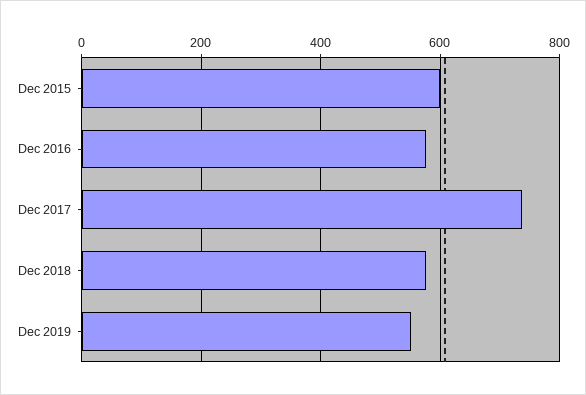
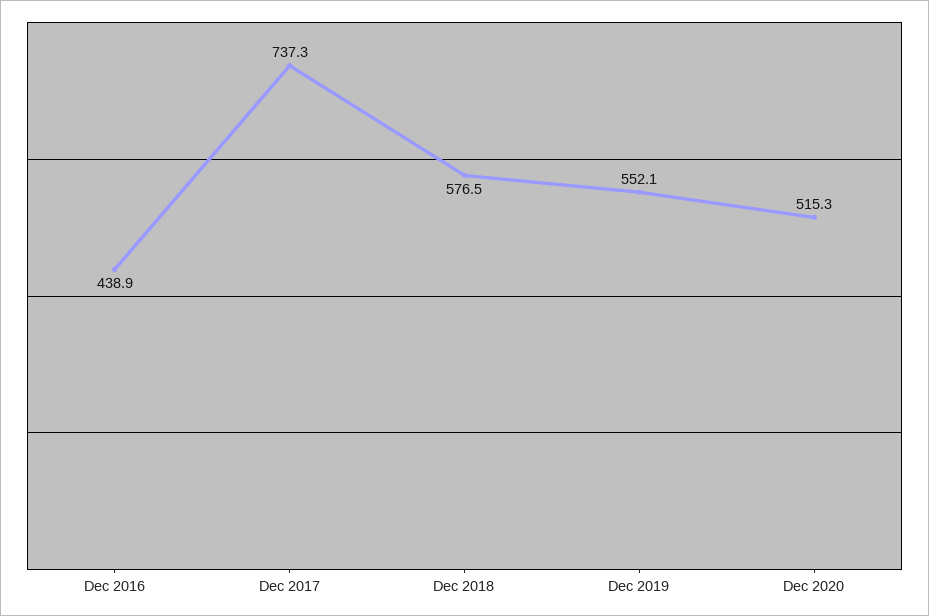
Dec 2015: 600 -> none
Dec 2016: 580 -> 438.9
Dec 2020: none -> 515.3

